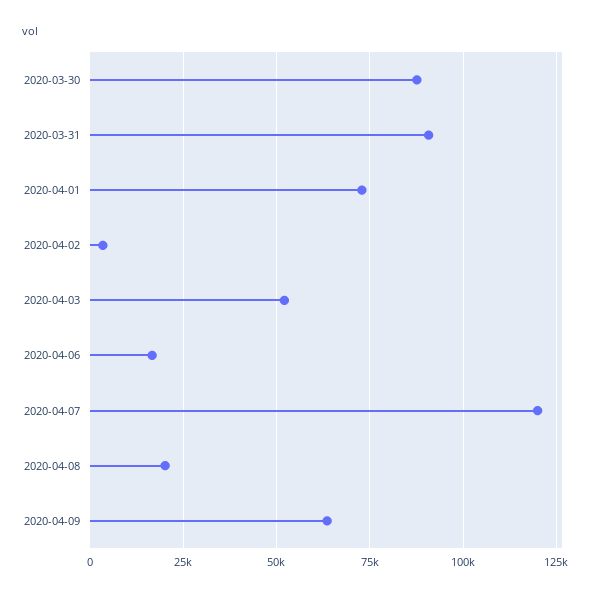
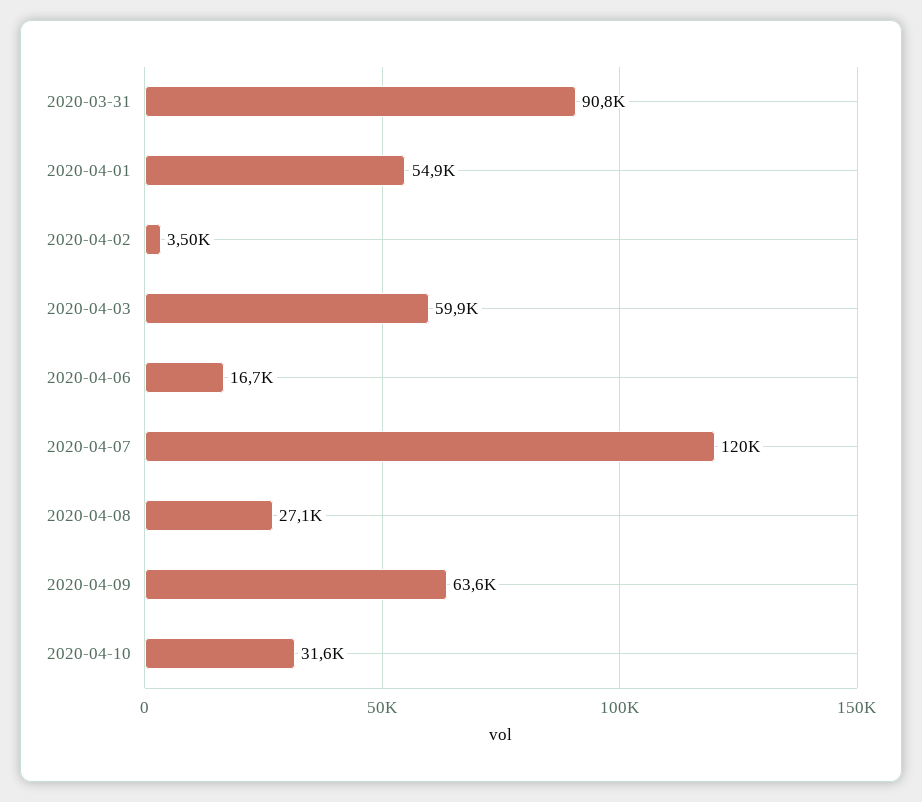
2020-03-30: 87500 -> none
2020-04-01: 72500 -> 54900
2020-04-03: 52500 -> 59900
2020-04-08: 20000 -> 27100
2020-04-10: none -> 31600

